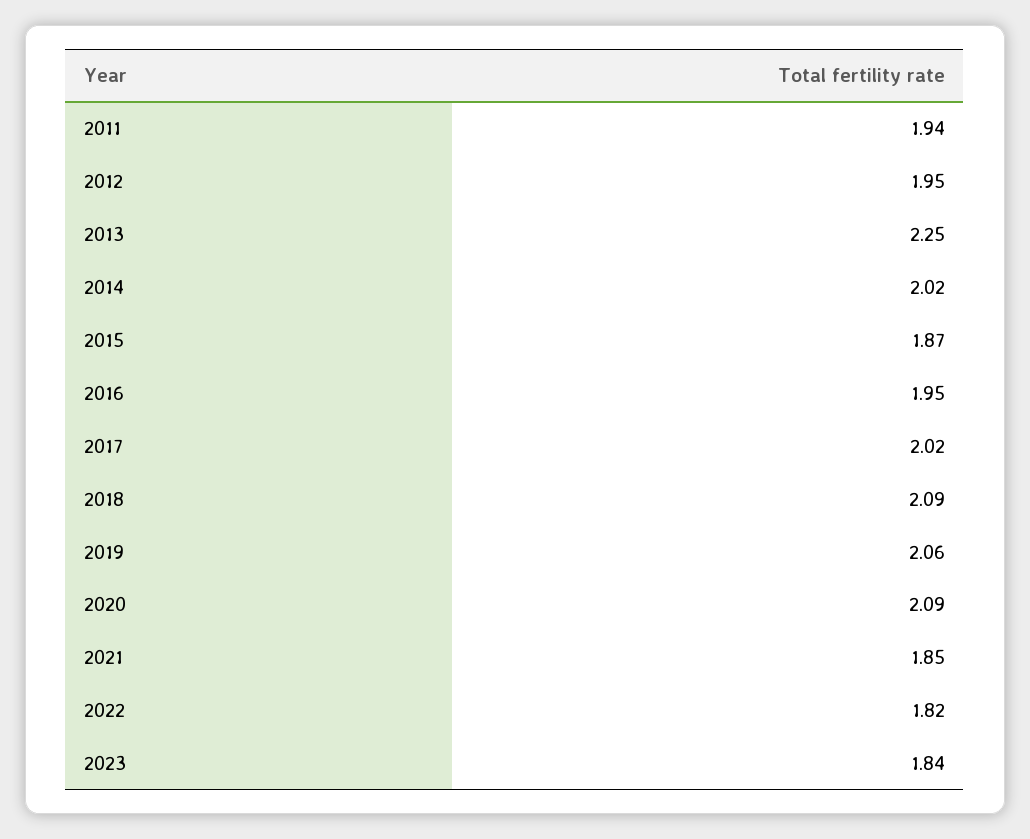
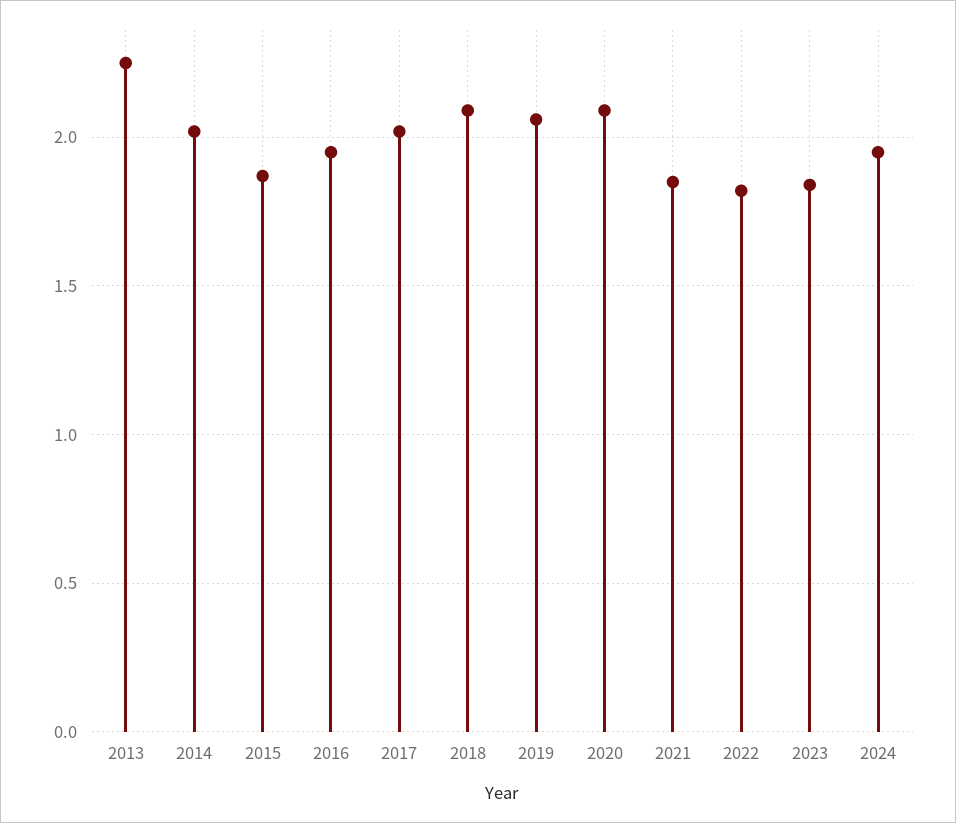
2011: 1.94 -> none
2012: 1.95 -> none
2024: none -> 1.95

